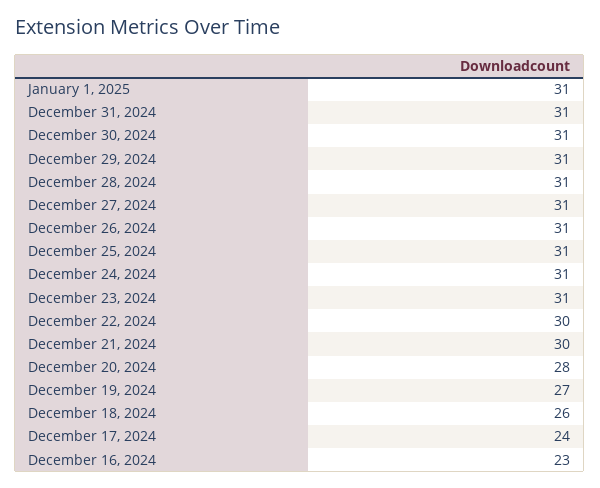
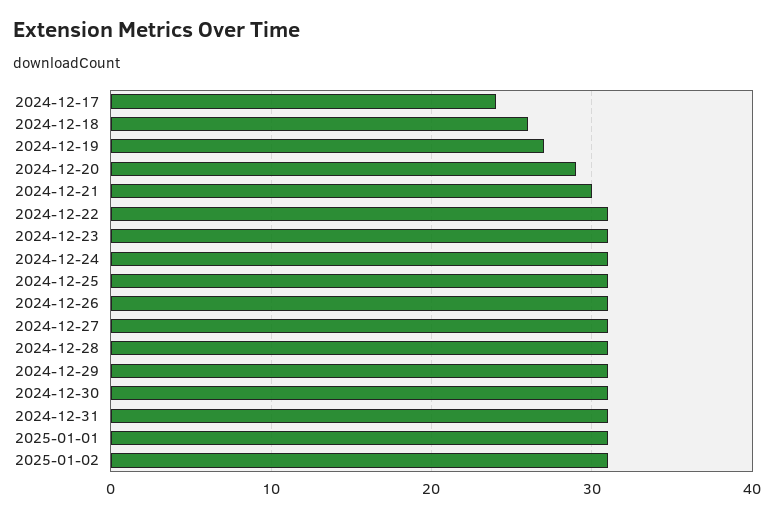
December 22, 2024: 30 -> 31
December 20, 2024: 28 -> 29
December 16, 2024: 23 -> none
2025-01-02: none -> 31

